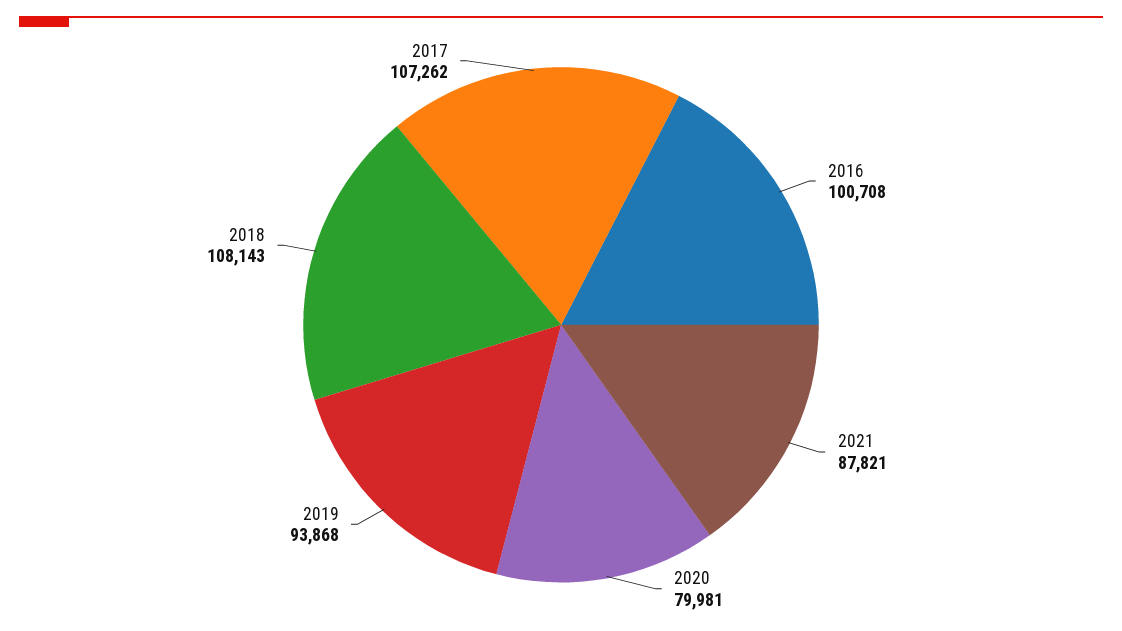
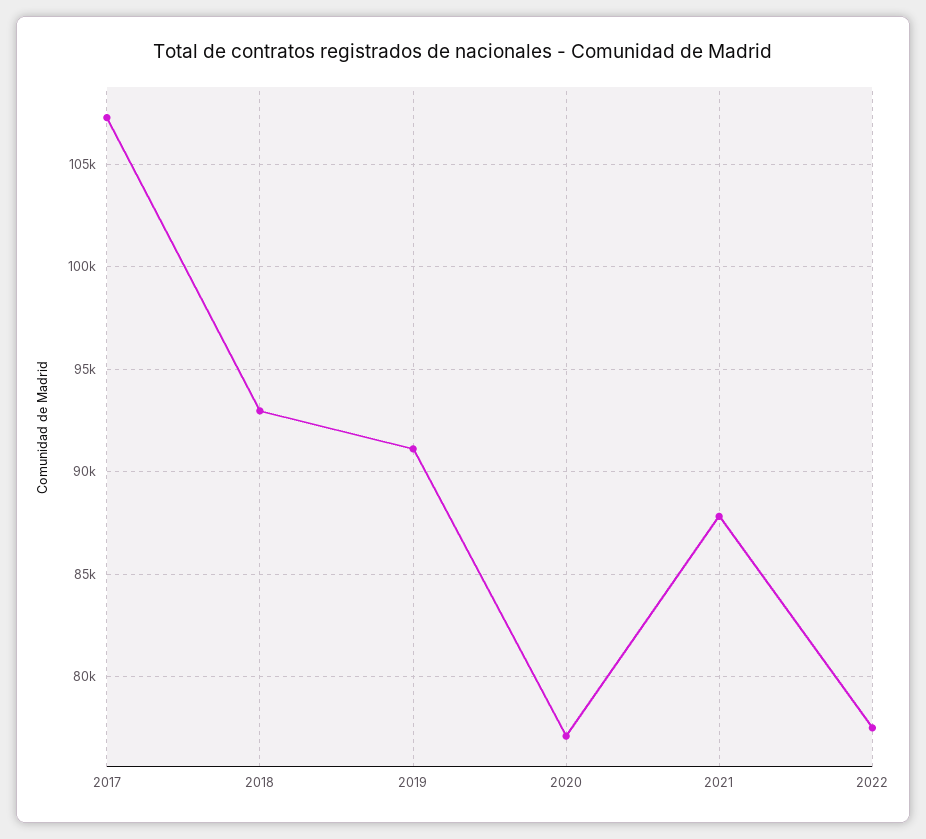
2016: 100708 -> none
2020: 79981 -> 77000
2019: 93868 -> 91000
2018: 108143 -> 93000
2022: none -> 77500

